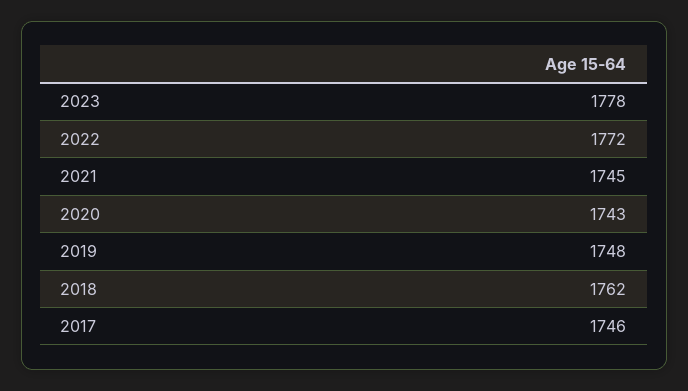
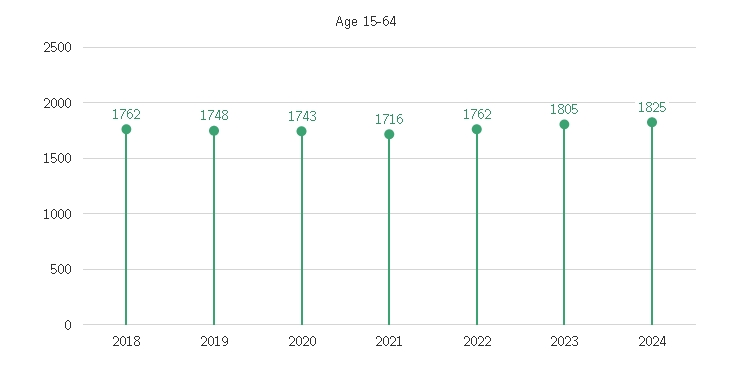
2023: 1778 -> 1805
2022: 1772 -> 1762
2021: 1745 -> 1716
2017: 1746 -> none
2024: none -> 1825

